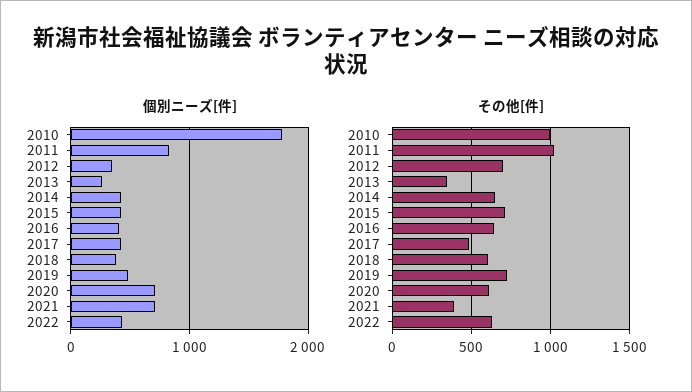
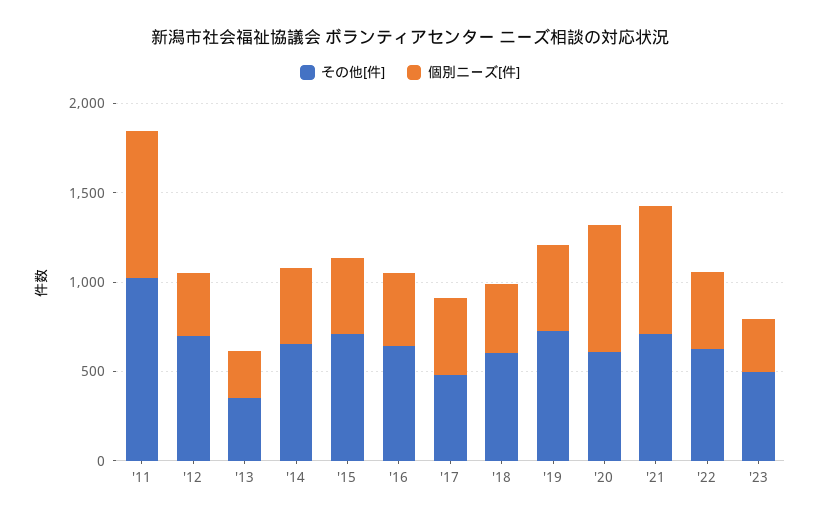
個別ニーズ[件], 2010: 1800 -> none
その他[件], 2010: 1000 -> none
その他[件], 2021: 400 -> 700
その他[件], '23: none -> 500
個別ニーズ[件], '23: none -> 300

